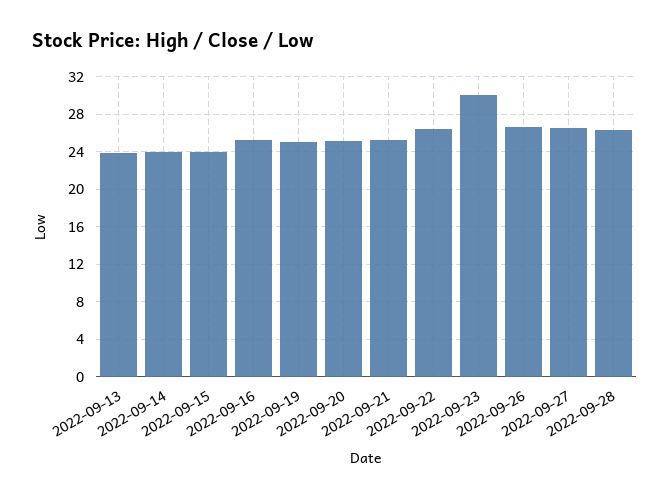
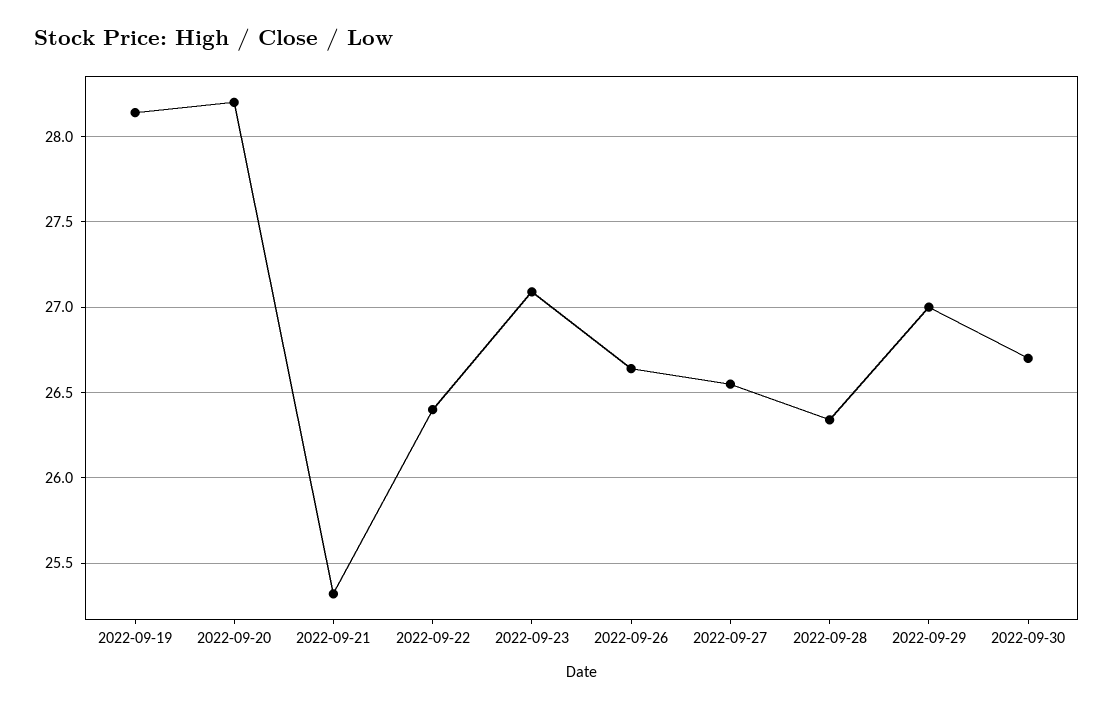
2022-09-13: 24 -> none
2022-09-14: 24 -> none
2022-09-15: 24 -> none
2022-09-16: 25 -> none
2022-09-19: 25 -> 28.15
2022-09-20: 25 -> 28.2
2022-09-23: 30 -> 27.1
2022-09-29: none -> 27
2022-09-30: none -> 26.7

